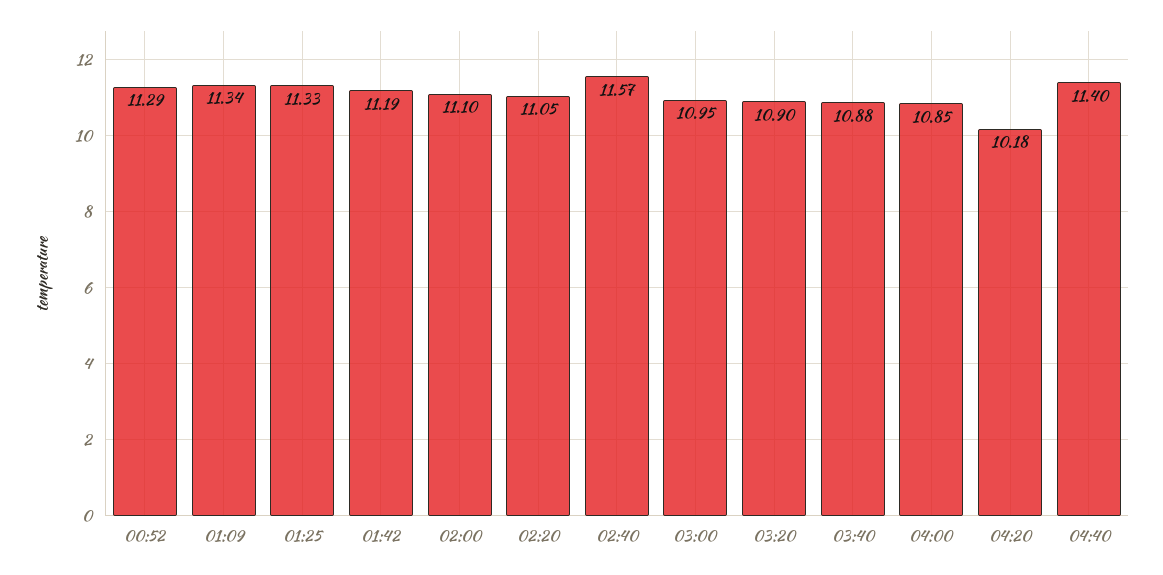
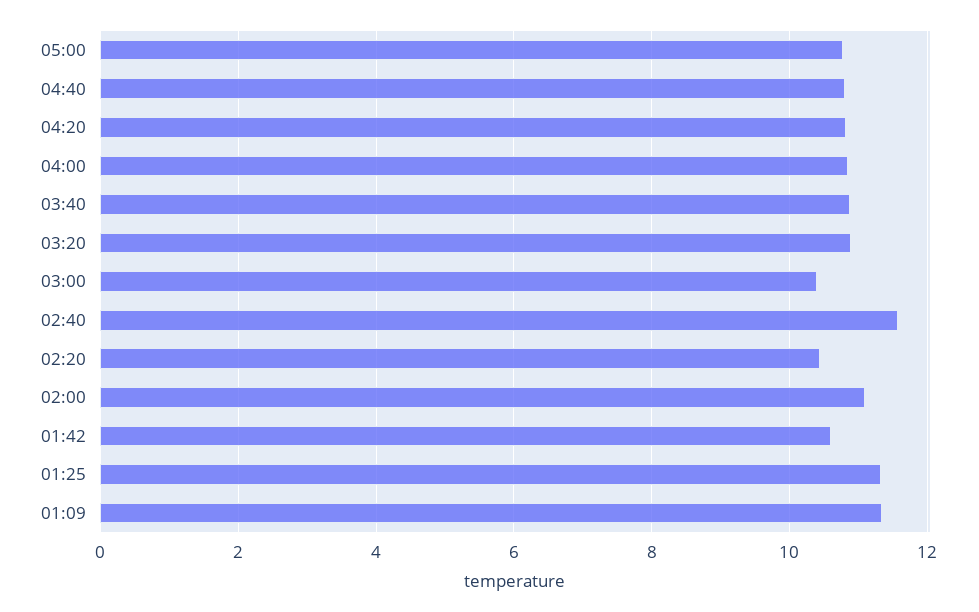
00:52: 11.29 -> none
01:42: 11.19 -> 10.6
02:20: 11.05 -> 10.4
03:00: 10.95 -> 10.4
04:20: 10.18 -> 10.8
04:40: 11.4 -> 10.8
05:00: none -> 10.8

